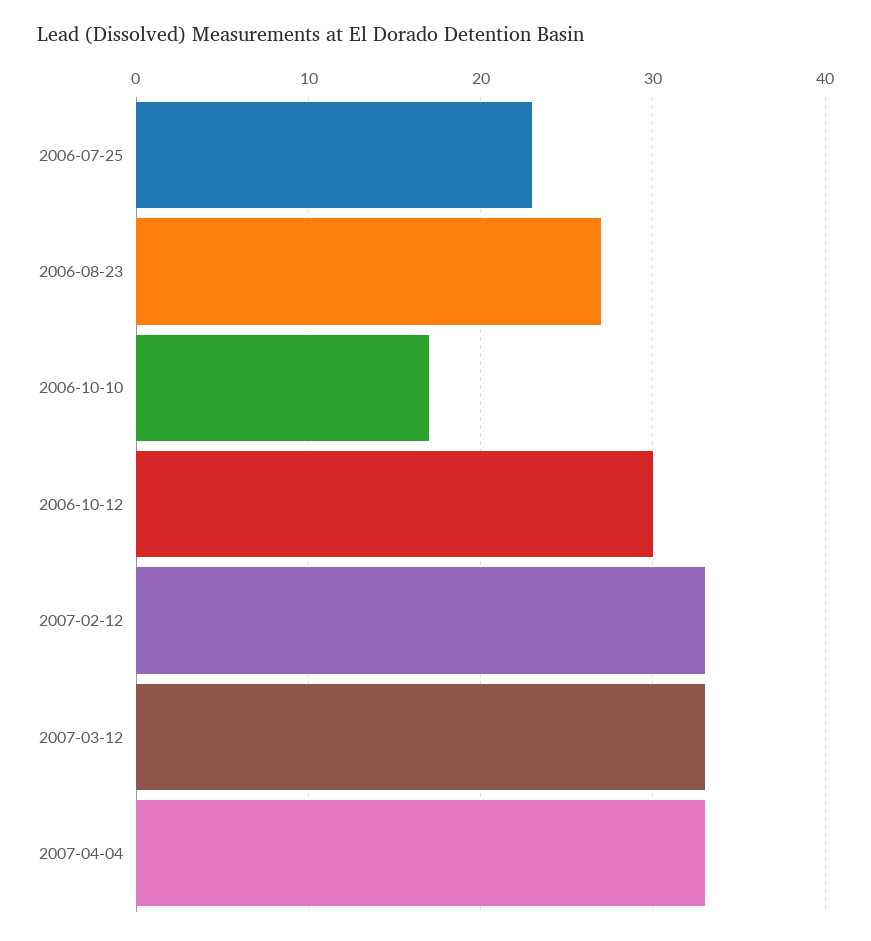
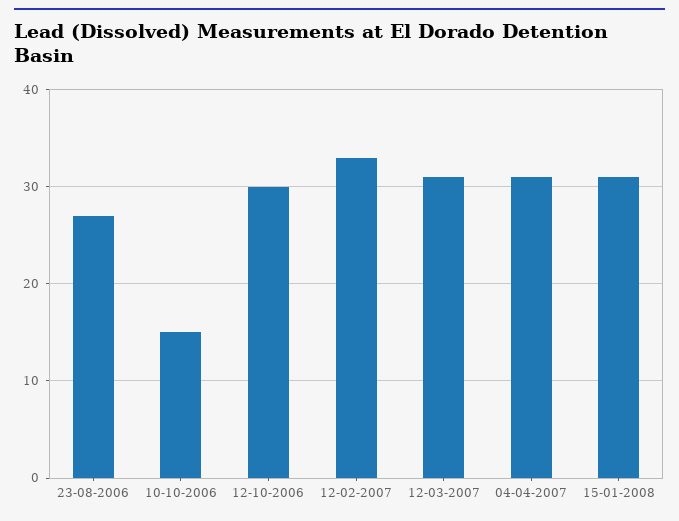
2006-07-25: 23 -> none
2006-10-10: 17 -> 15
2007-03-12: 33 -> 31
2007-04-04: 33 -> 31
15-01-2008: none -> 31

